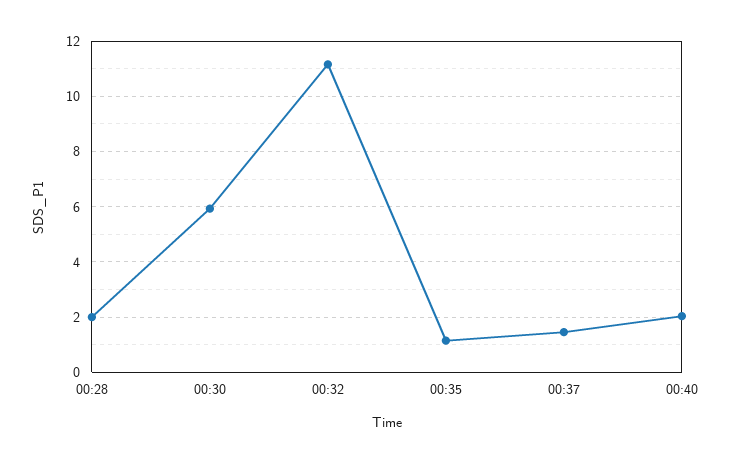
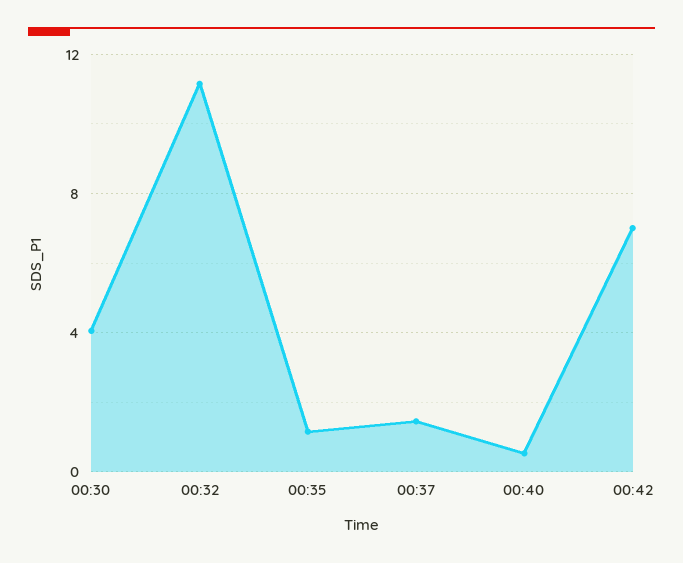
00:28: 2 -> none
00:30: 6 -> 4
00:40: 2 -> 0.5
00:42: none -> 7

